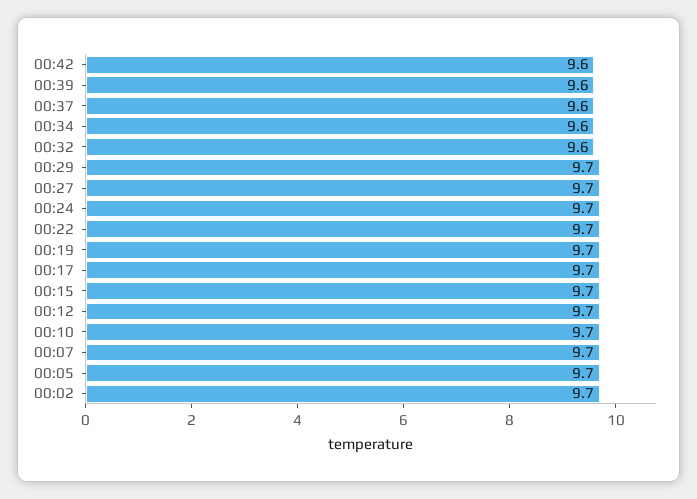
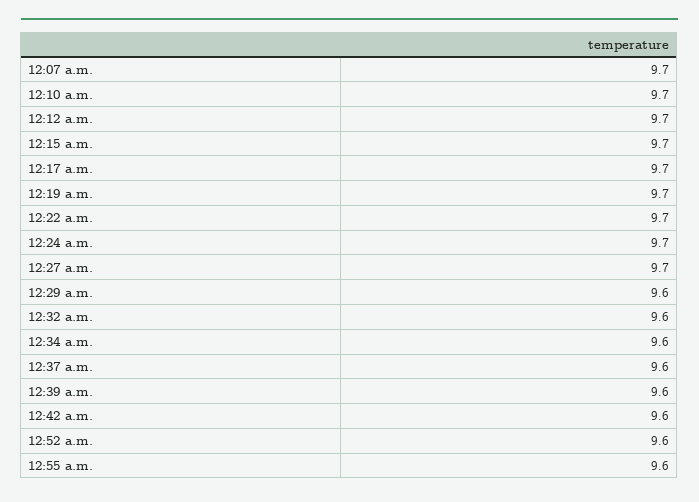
00:29: 9.7 -> 9.6
00:05: 9.7 -> none
00:02: 9.7 -> none
12:52 a.m.: none -> 9.6
12:55 a.m.: none -> 9.6

